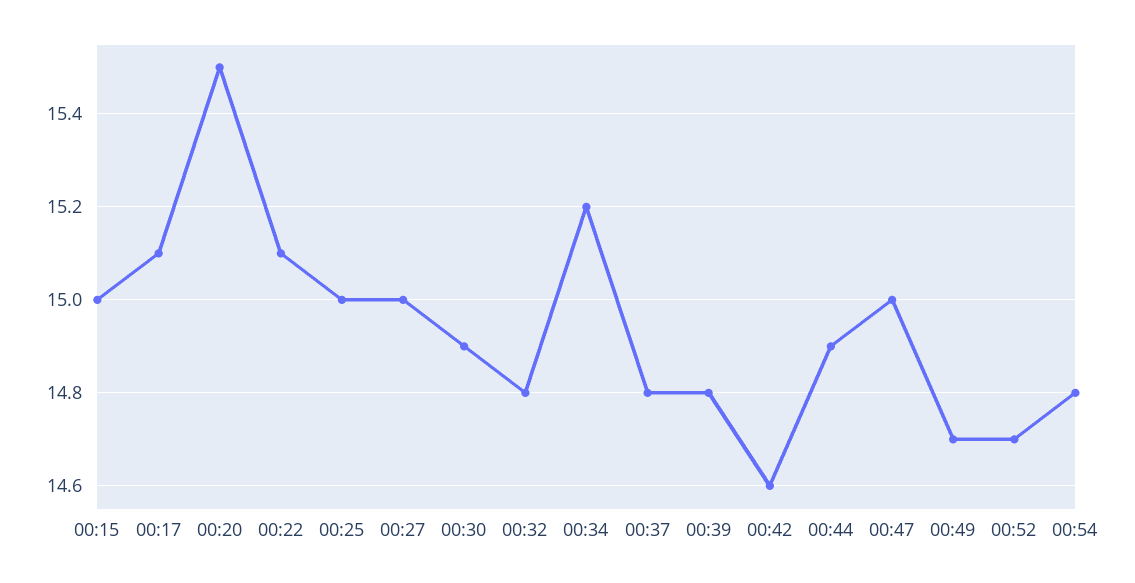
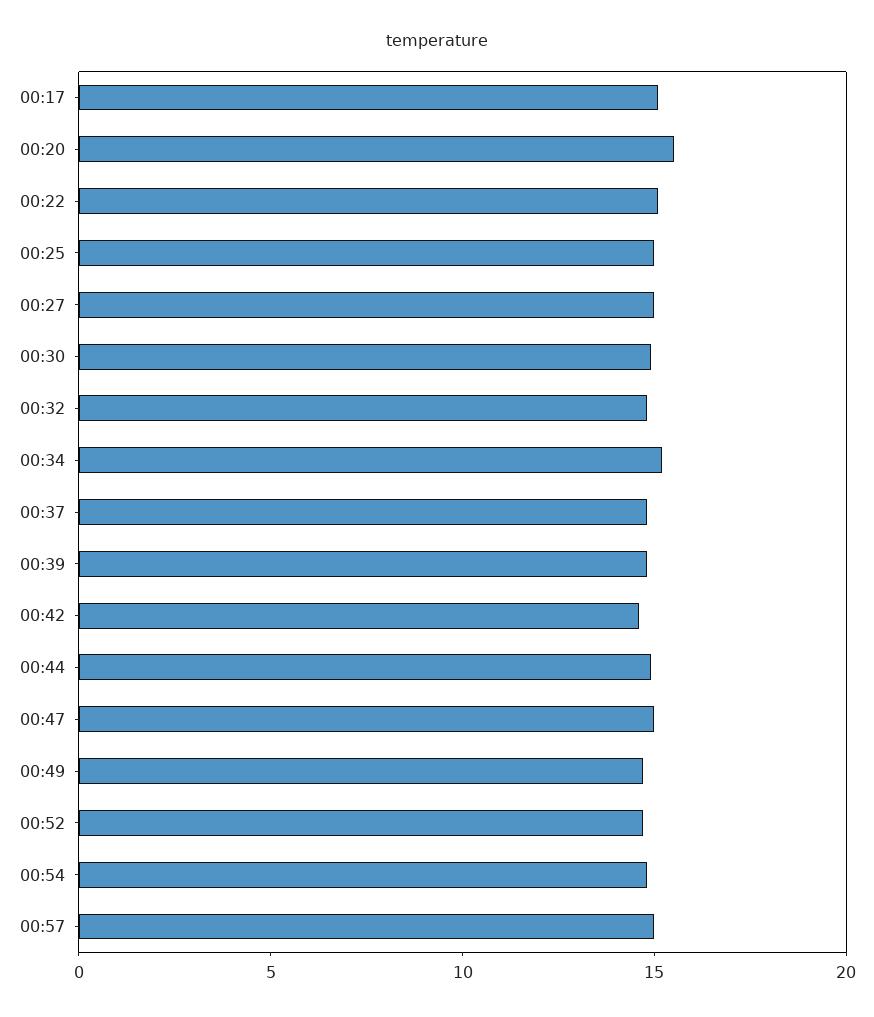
00:15: 15 -> none
00:57: none -> 15

